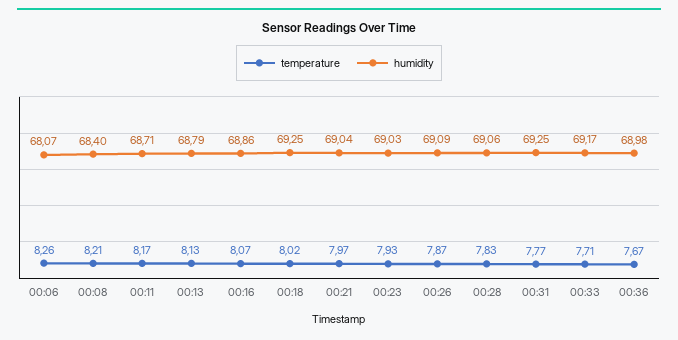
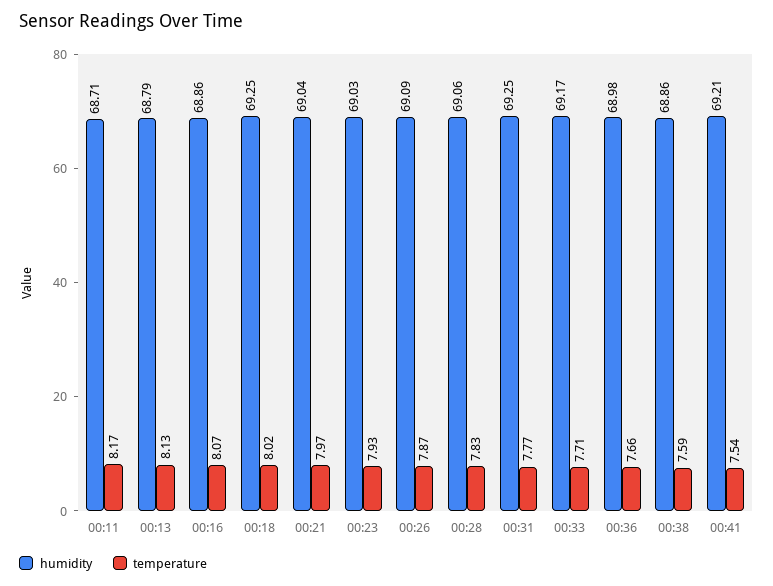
temperature, 00:06: 8.26 -> none
humidity, 00:06: 68.07 -> none
temperature, 00:08: 8.21 -> none
humidity, 00:08: 68.4 -> none
temperature, 00:36: 7.67 -> 7.66
humidity, 00:38: none -> 68.86
temperature, 00:38: none -> 7.59
humidity, 00:41: none -> 69.21
temperature, 00:41: none -> 7.54

